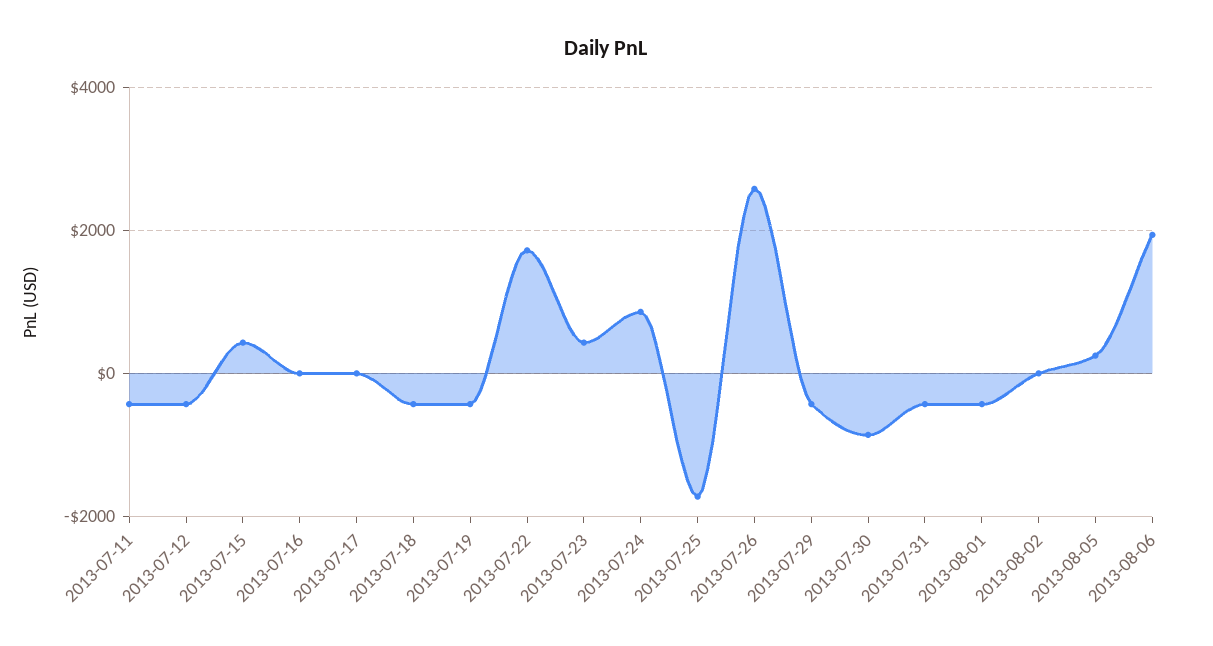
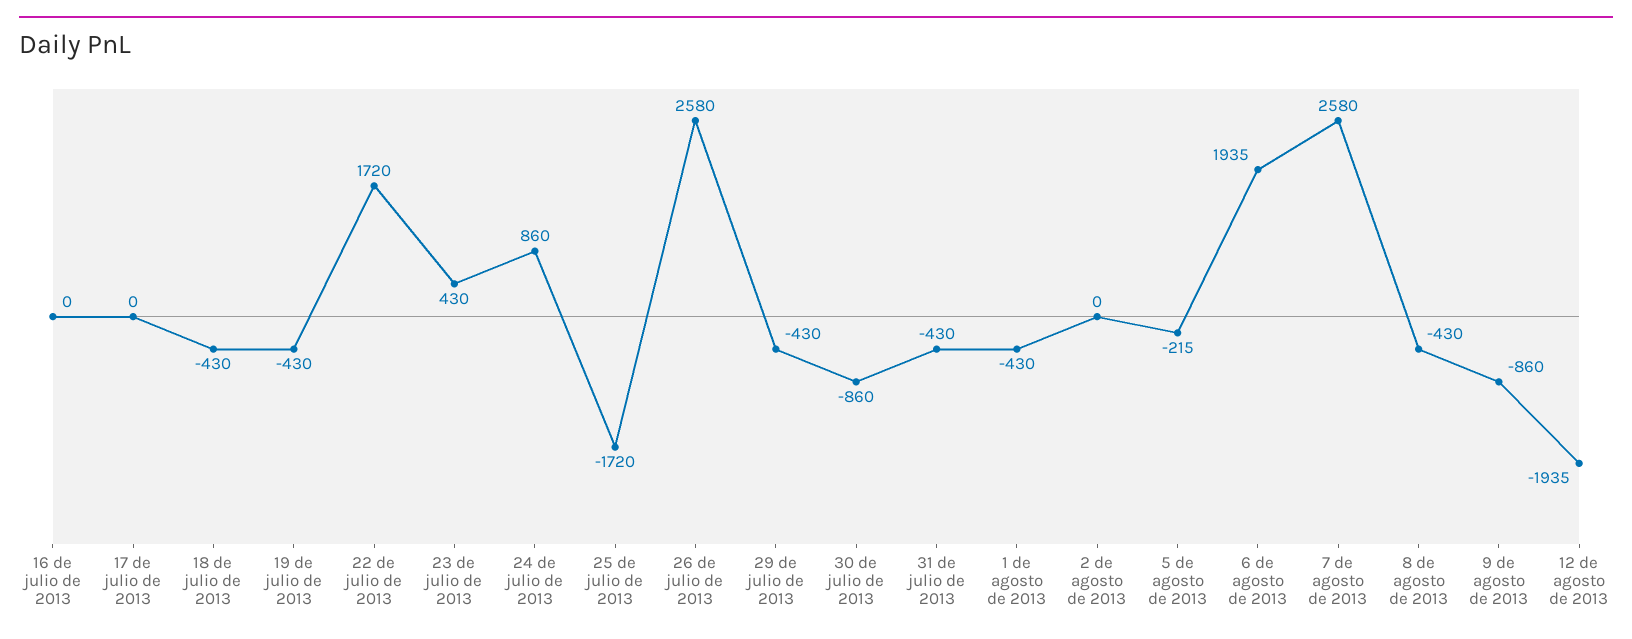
2013-07-11: -400 -> none
2013-07-12: -400 -> none
2013-07-15: 400 -> none
2013-08-05: 200 -> -215
7 de agosto de 2013: none -> 2580
8 de agosto de 2013: none -> -430
9 de agosto de 2013: none -> -860
12 de agosto de 2013: none -> -1935

